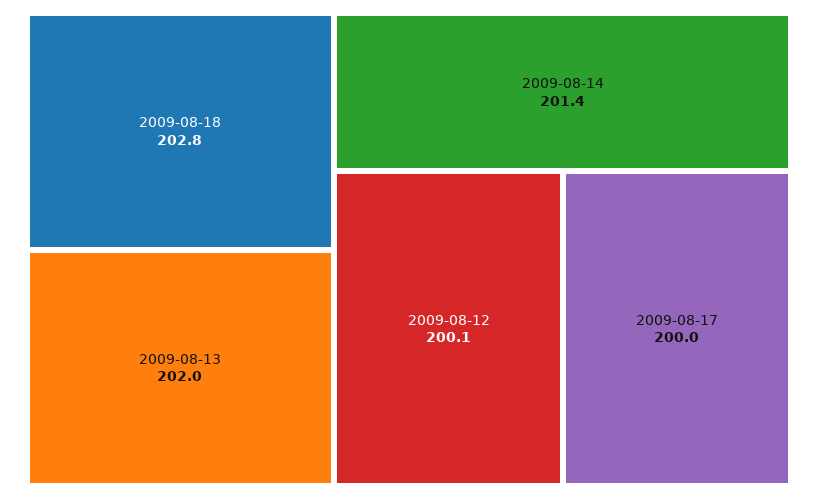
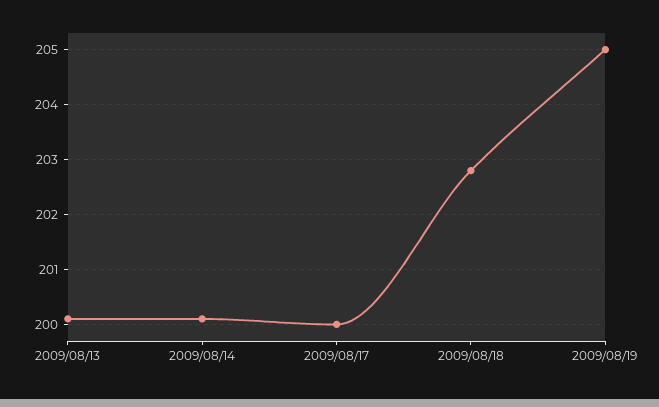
2009-08-13: 202 -> 200
2009-08-14: 201.4 -> 200
2009-08-12: 200.1 -> none
2009/08/19: none -> 205

